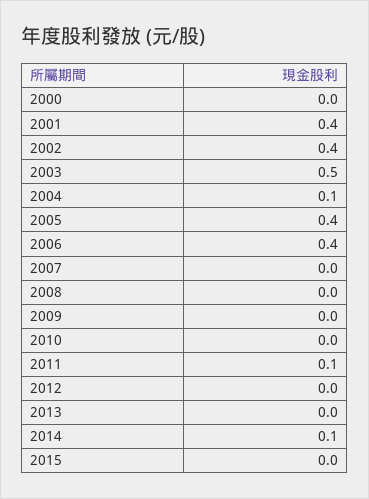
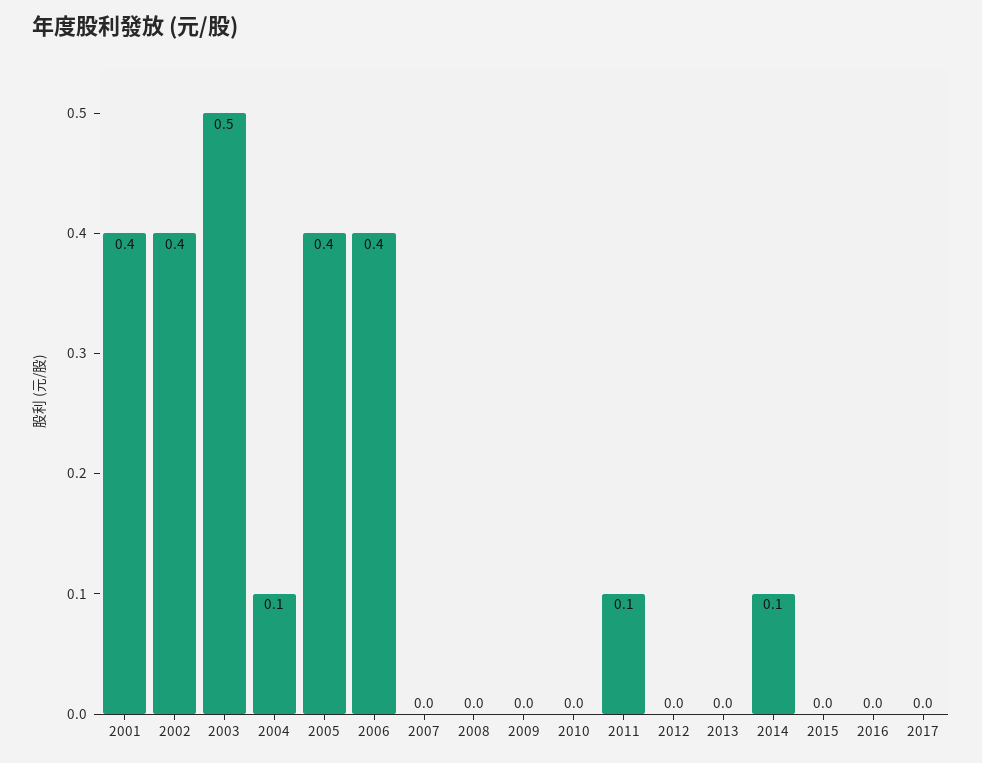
2000: 0 -> none
2016: none -> 0
2017: none -> 0

